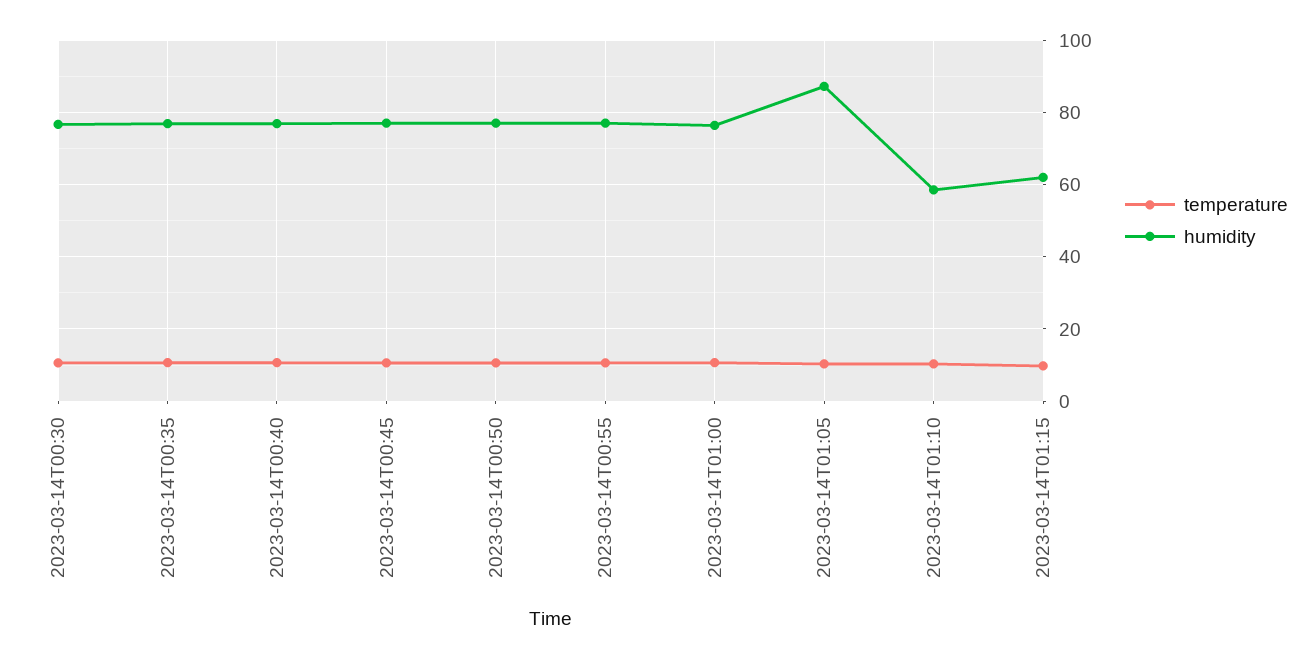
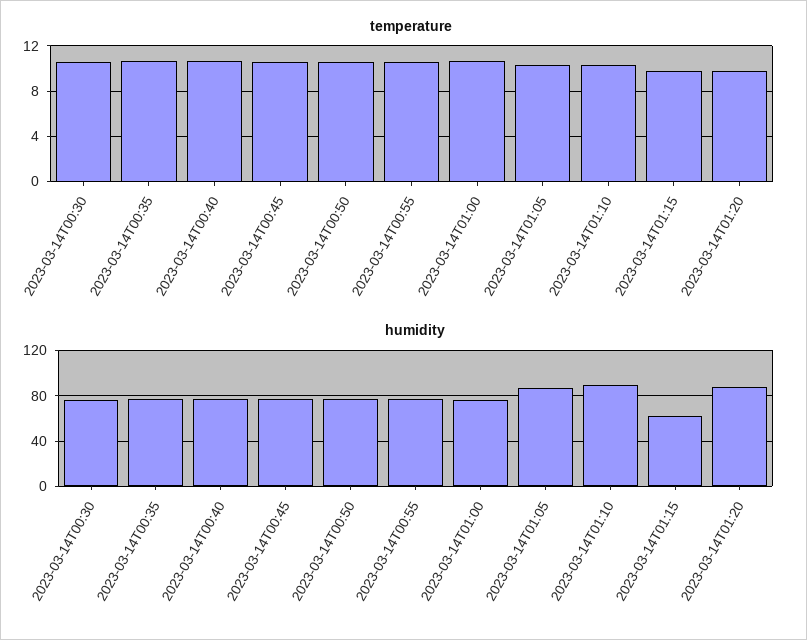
humidity, 2023-03-14T01:10: 58 -> 90
temperature, 2023-03-14T01:20: none -> 10
humidity, 2023-03-14T01:20: none -> 90

